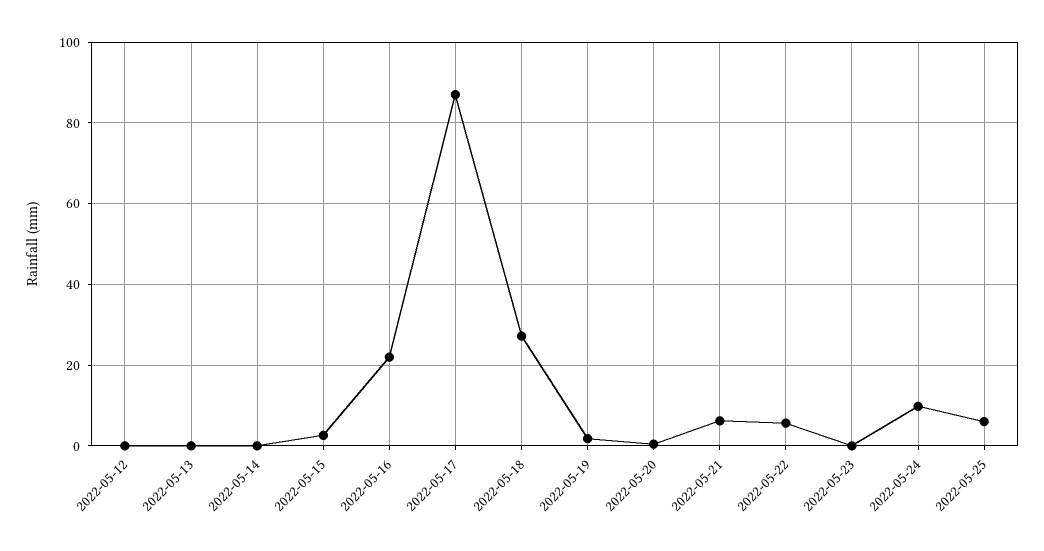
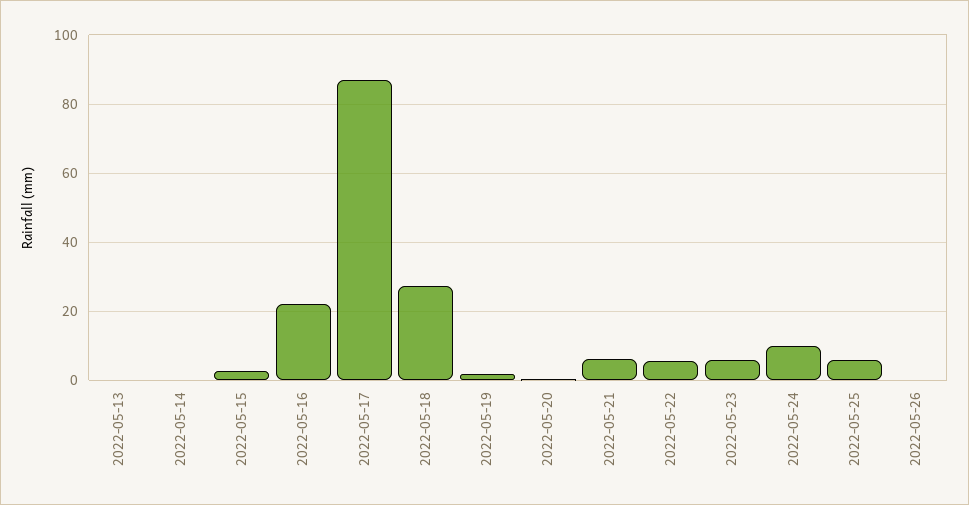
2022-05-12: 0 -> none
2022-05-23: 0 -> 6
2022-05-26: none -> 0

